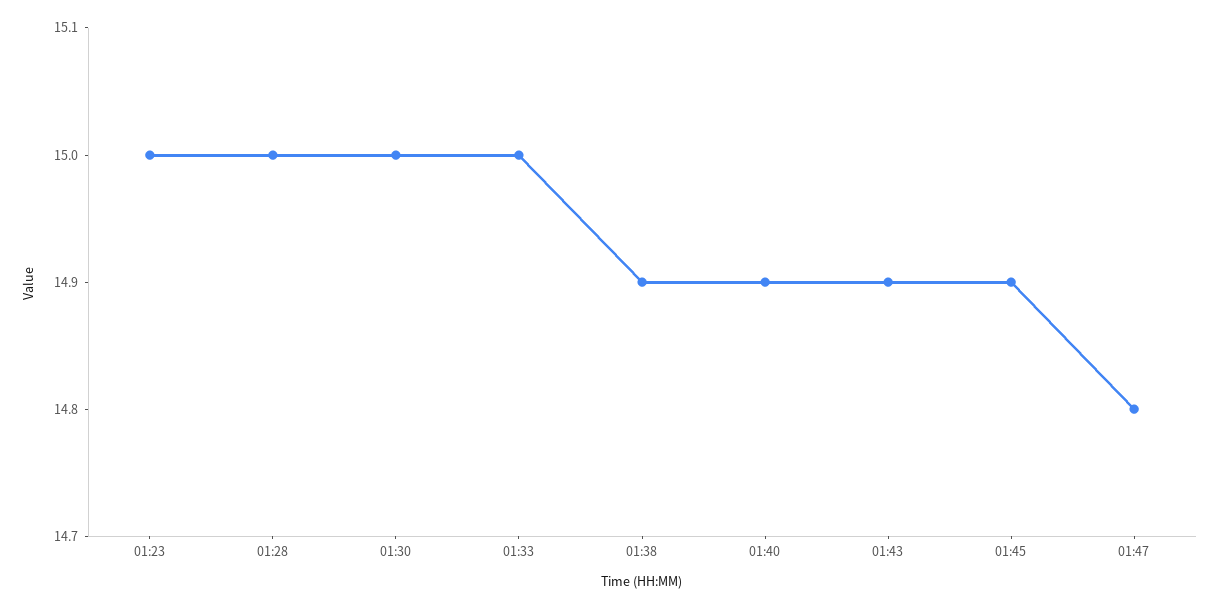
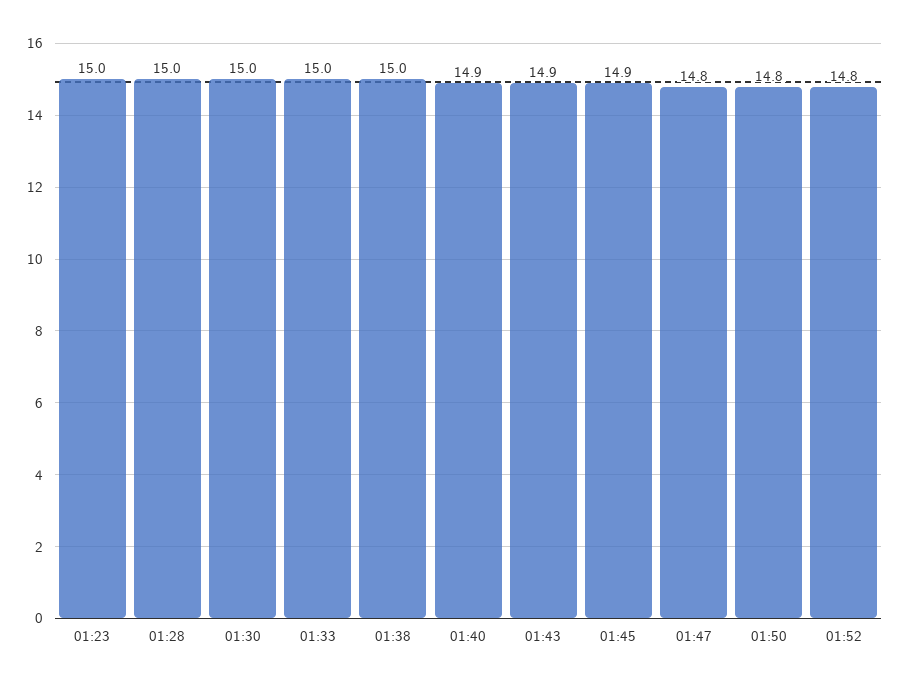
01:38: 14.9 -> 15
01:50: none -> 14.8
01:52: none -> 14.8

